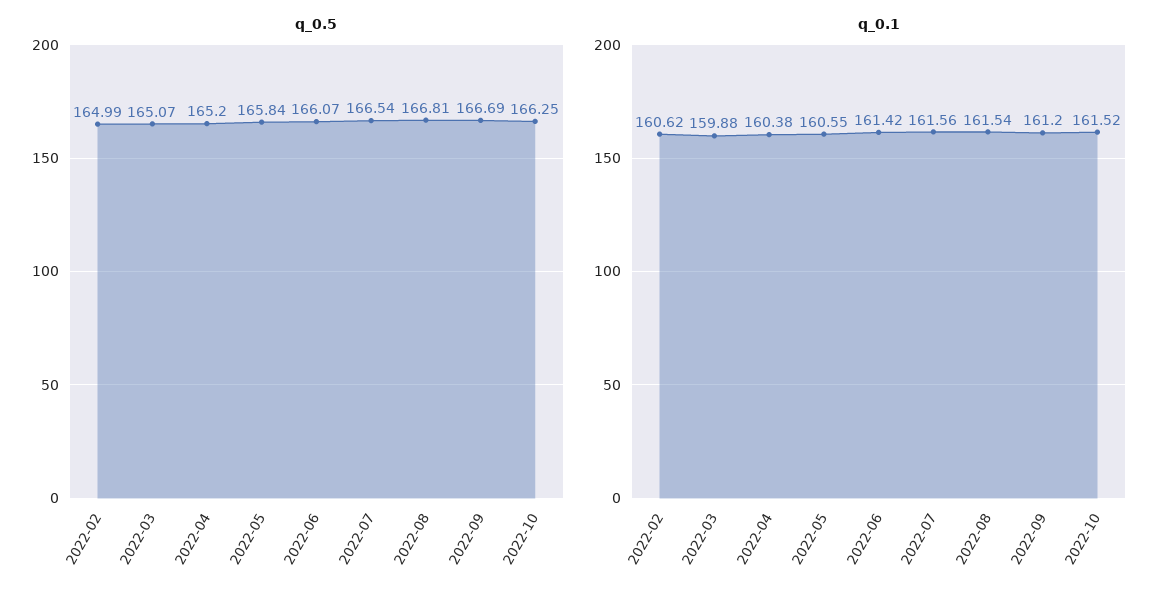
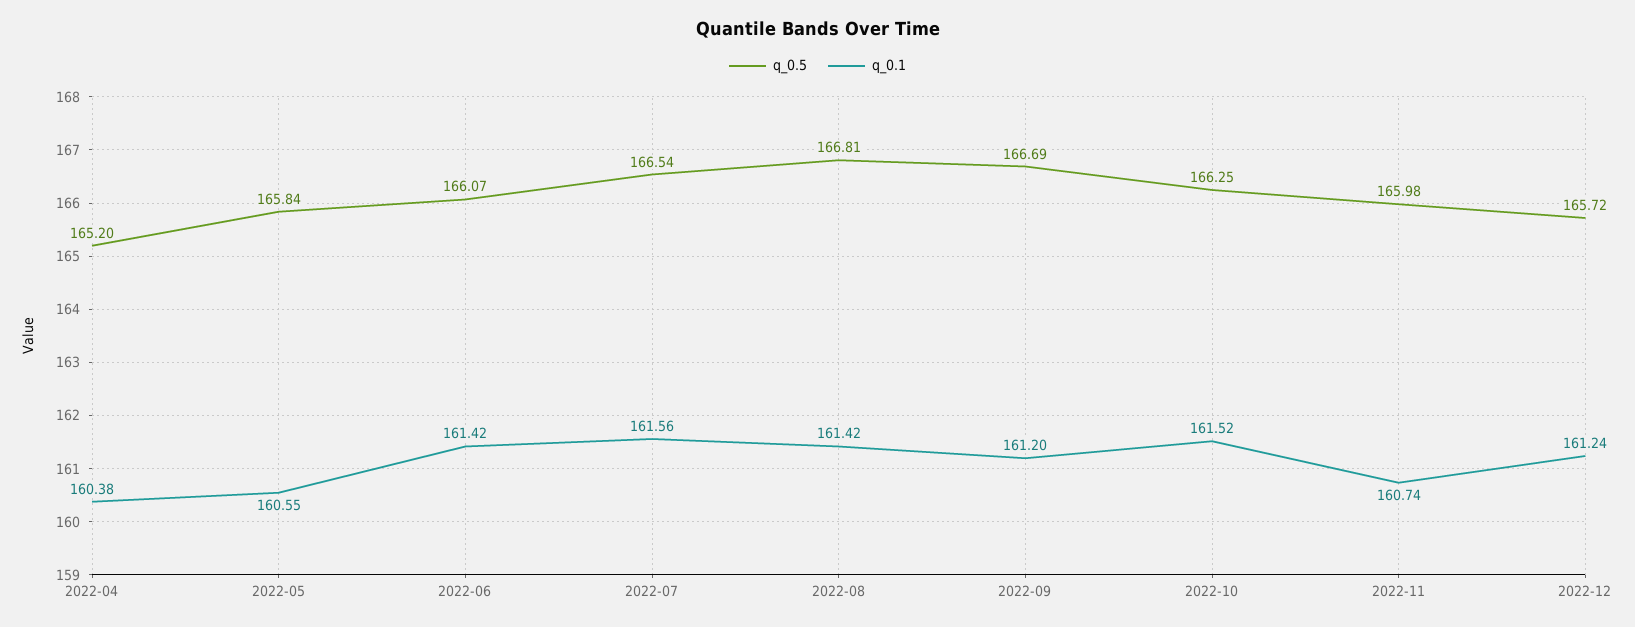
q_0.5, 2022-02: 164.99 -> none
q_0.5, 2022-03: 165.07 -> none
q_0.1, 2022-02: 160.62 -> none
q_0.1, 2022-03: 159.88 -> none
q_0.1, 2022-08: 161.54 -> 161.42
q_0.5, 2022-11: none -> 165.98
q_0.1, 2022-11: none -> 160.74
q_0.5, 2022-12: none -> 165.72
q_0.1, 2022-12: none -> 161.24

